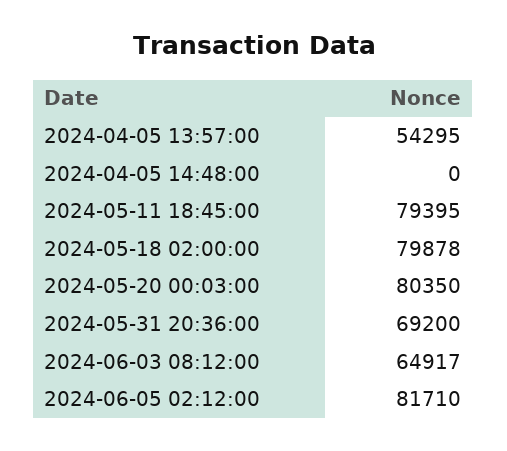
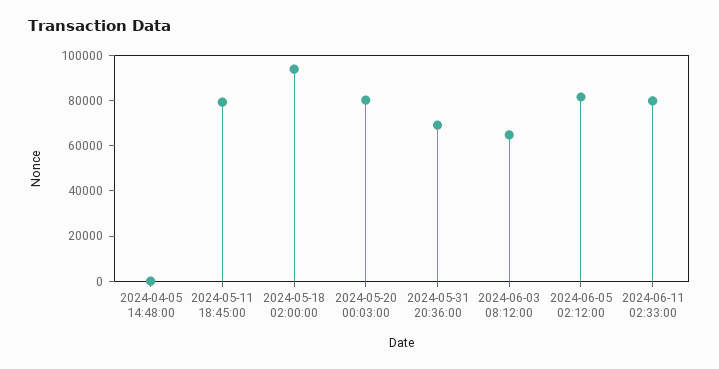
2024-04-05 13:57:00: 54295 -> none
2024-05-18 02:00:00: 79878 -> 95000
2024-06-11 02:33:00: none -> 80000

